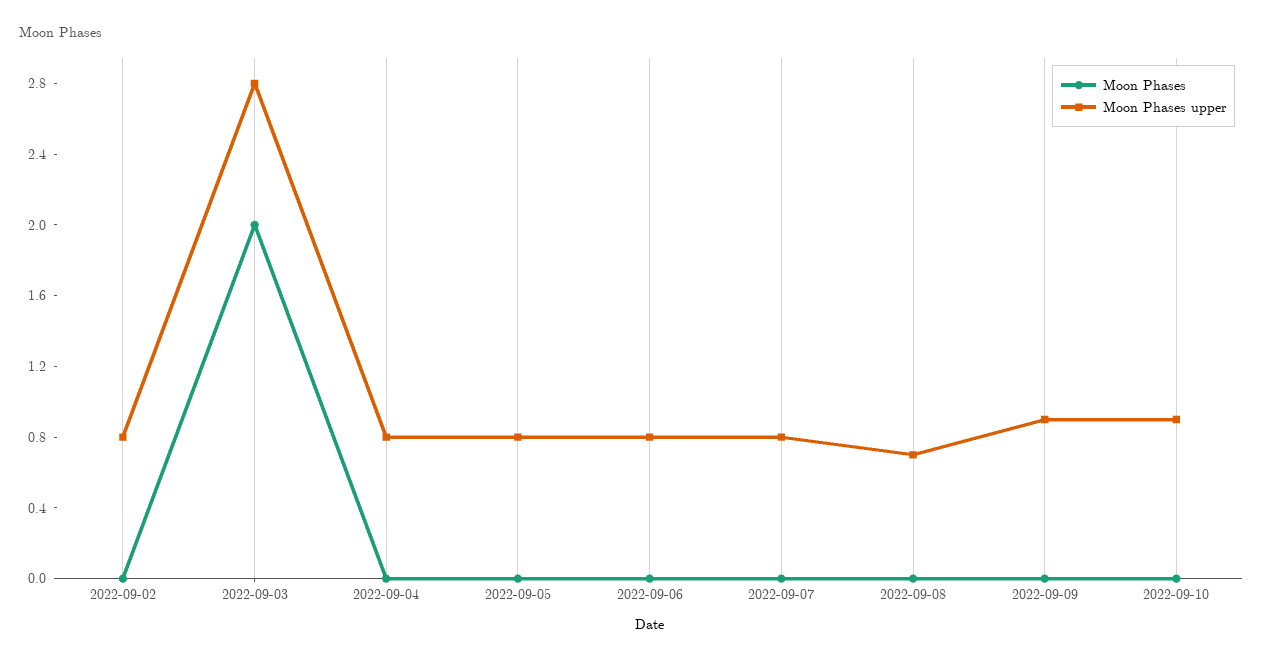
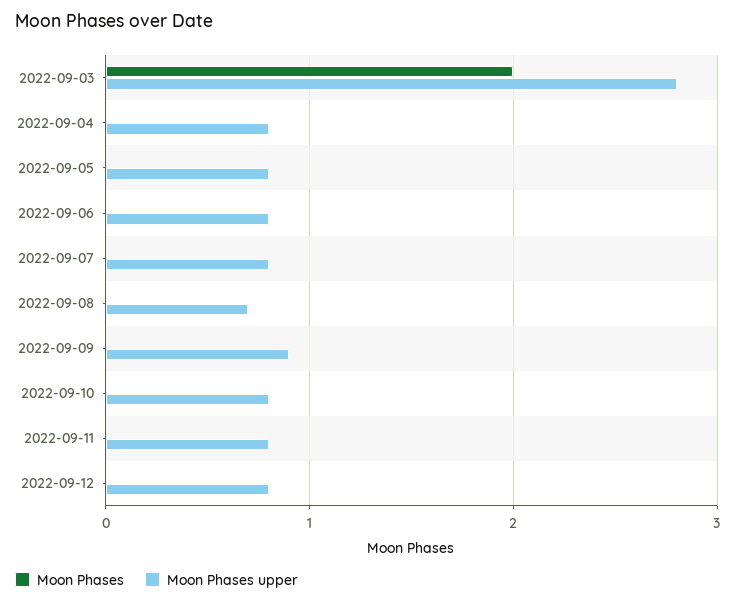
Moon Phases, 2022-09-02: 0 -> none
Moon Phases upper, 2022-09-02: 0.8 -> none
Moon Phases upper, 2022-09-10: 0.9 -> 0.8
Moon Phases, 2022-09-11: none -> 0
Moon Phases upper, 2022-09-11: none -> 0.8
Moon Phases, 2022-09-12: none -> 0
Moon Phases upper, 2022-09-12: none -> 0.8

